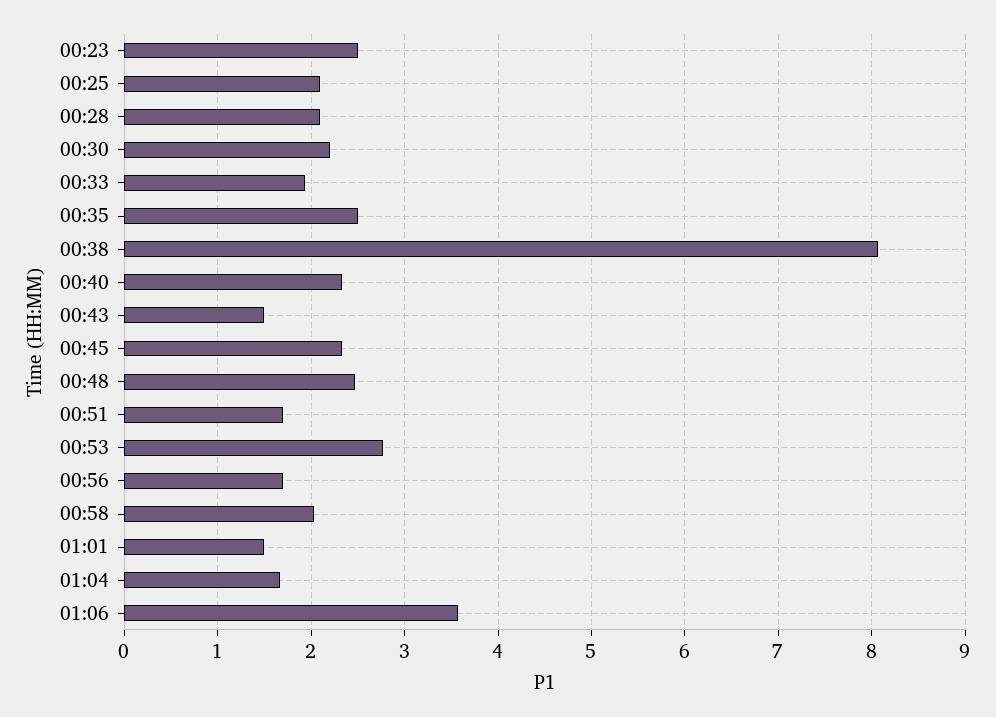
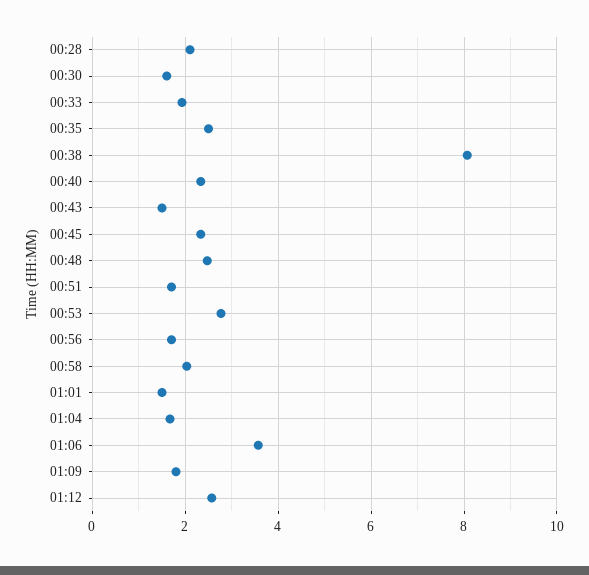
00:23: 2.5 -> none
00:25: 2.1 -> none
00:30: 2.2 -> 1.6
01:09: none -> 1.8
01:12: none -> 2.6

